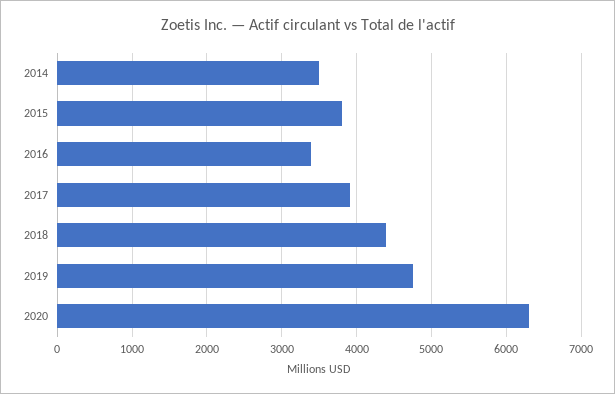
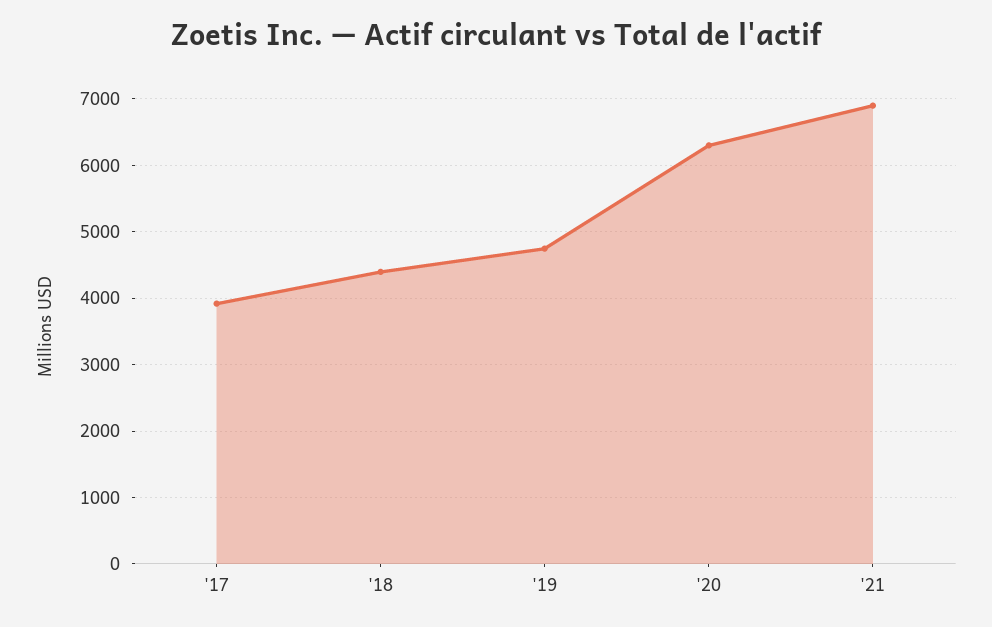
2014: 3500 -> none
2015: 3800 -> none
2016: 3400 -> none
'21: none -> 6900

